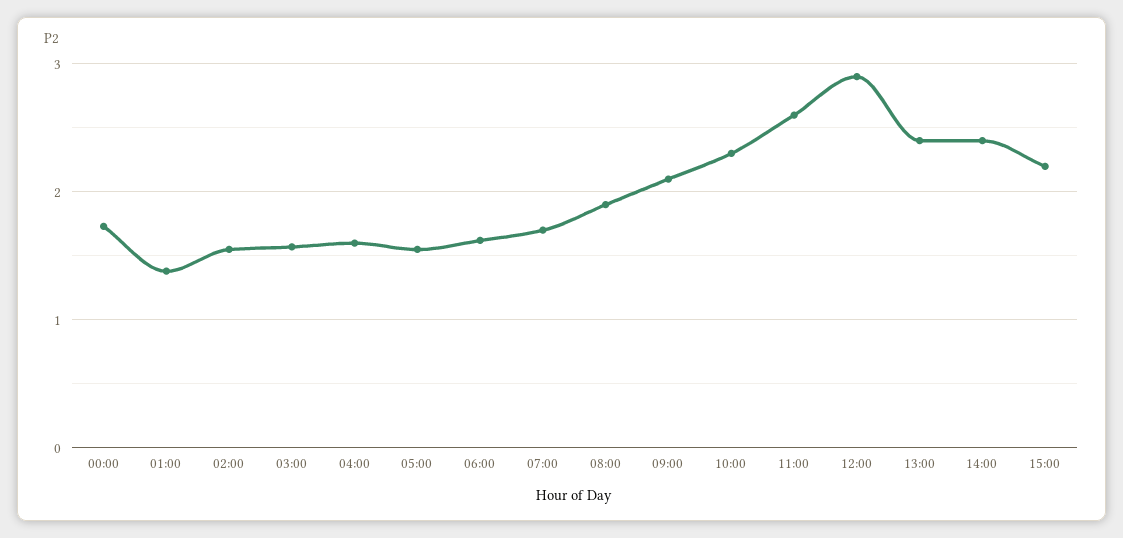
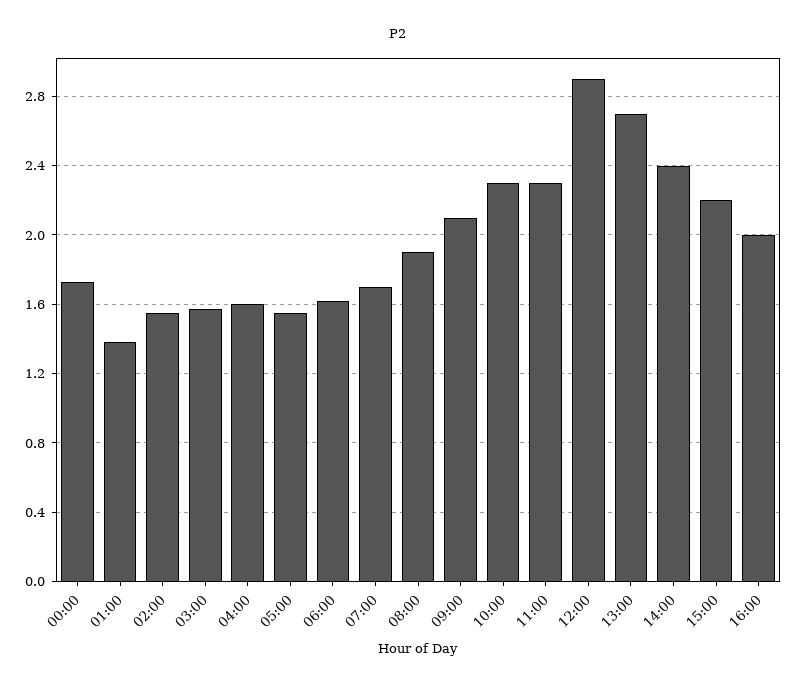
11:00: 2.6 -> 2.3
13:00: 2.4 -> 2.7
16:00: none -> 2

